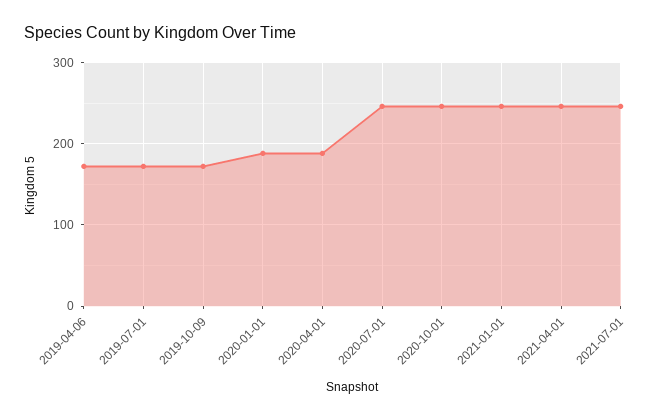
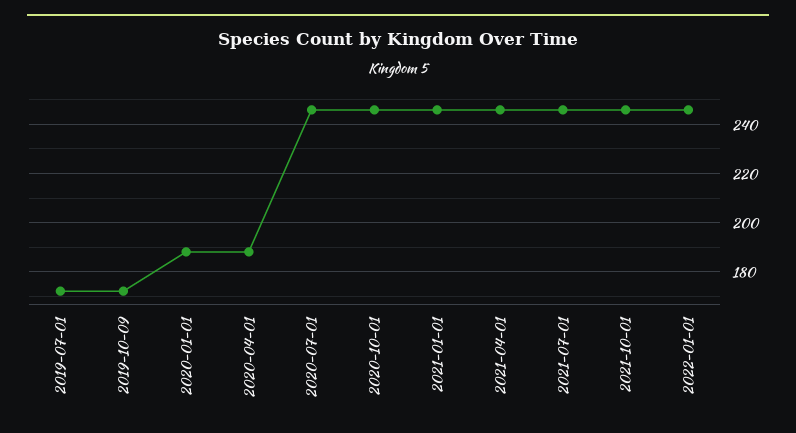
2019-04-06: 170 -> none
2021-10-01: none -> 245
2022-01-01: none -> 245

